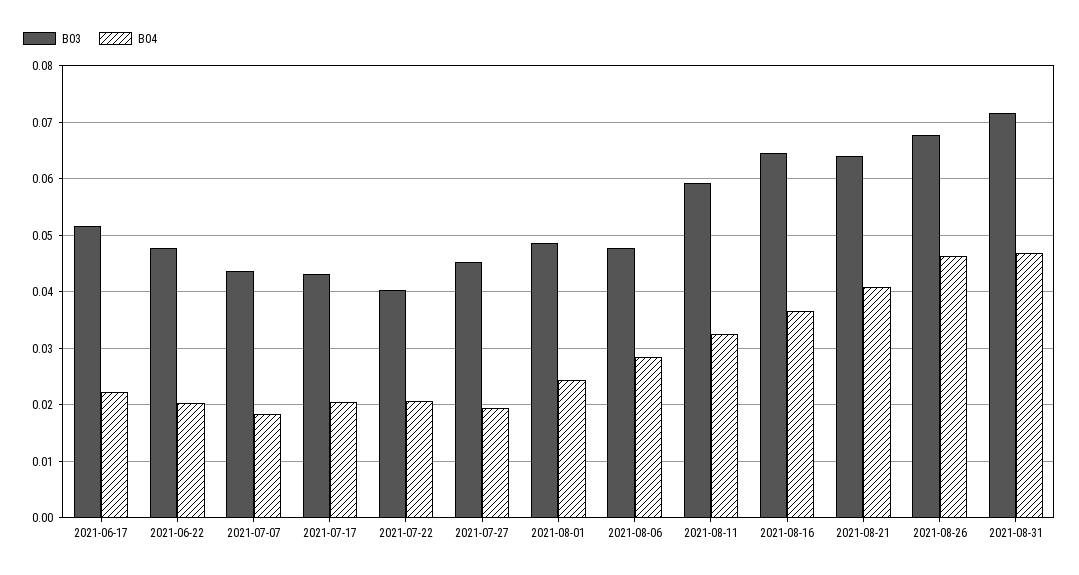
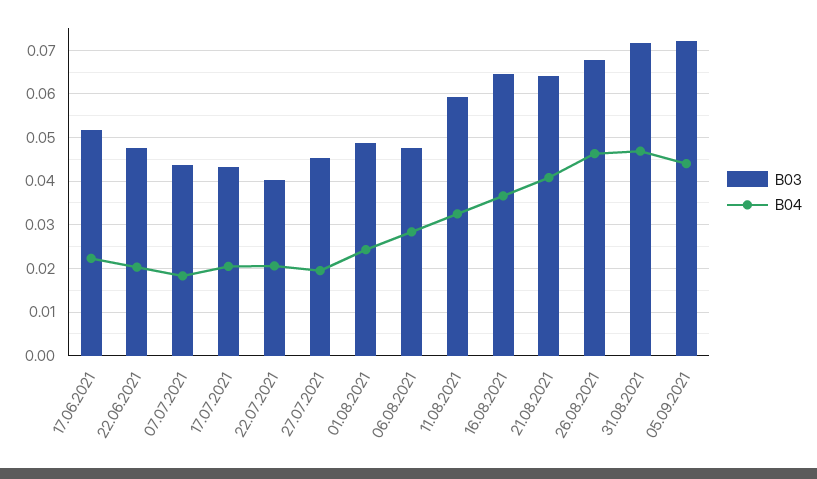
B03, 05.09.2021: none -> 0.072
B04, 05.09.2021: none -> 0.044

